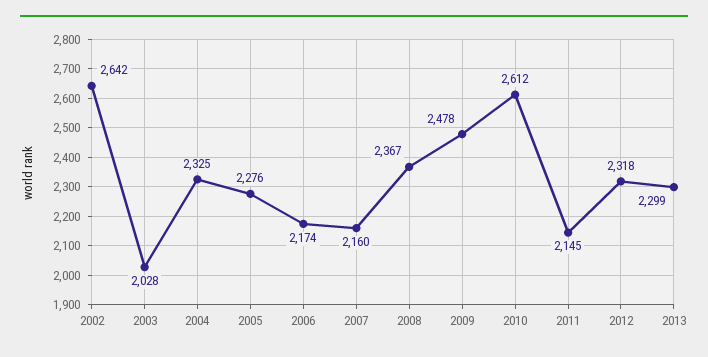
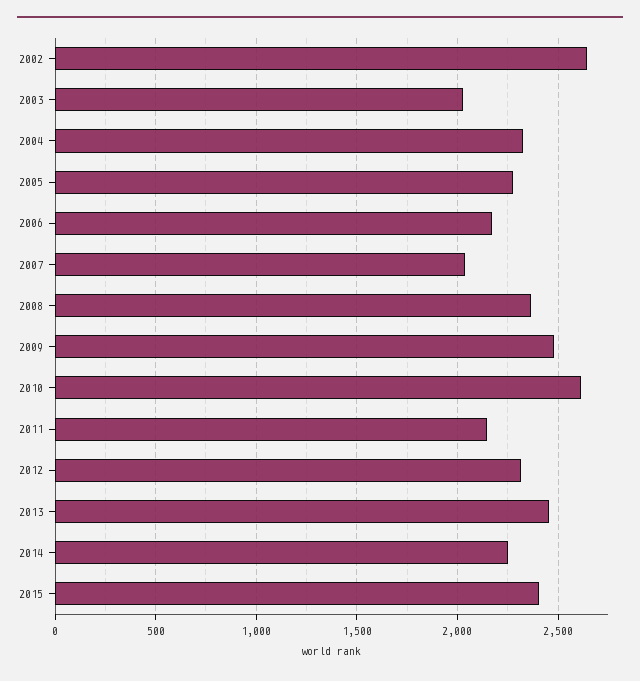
2007: 2160 -> 2050
2013: 2299 -> 2450
2014: none -> 2250
2015: none -> 2400

